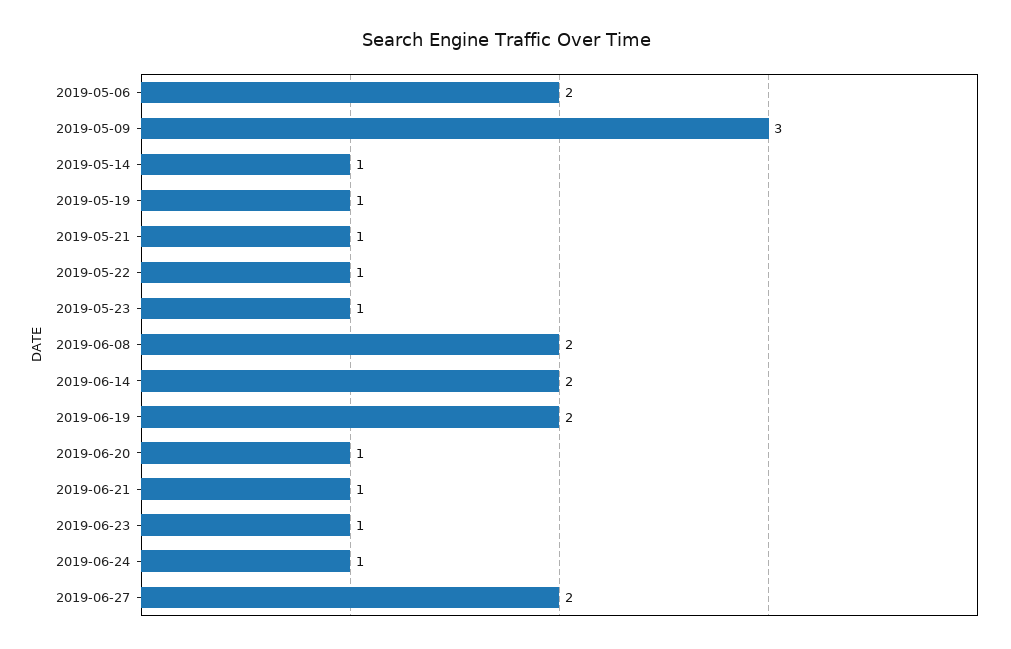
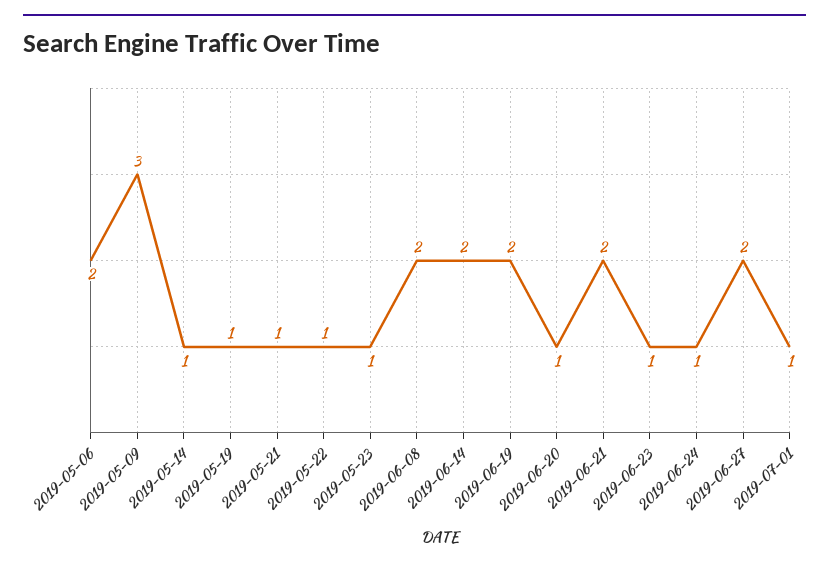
2019-06-21: 1 -> 2
2019-07-01: none -> 1

